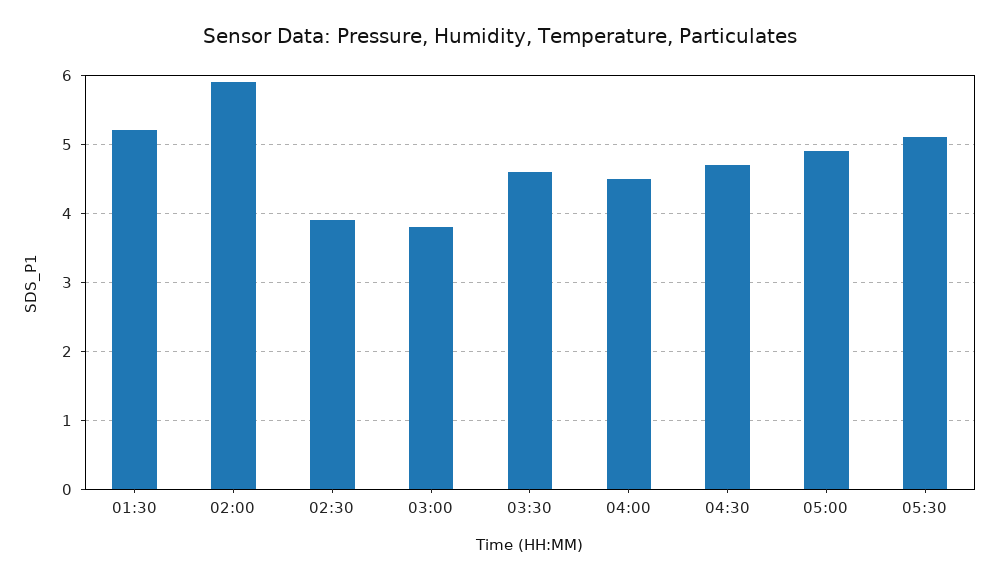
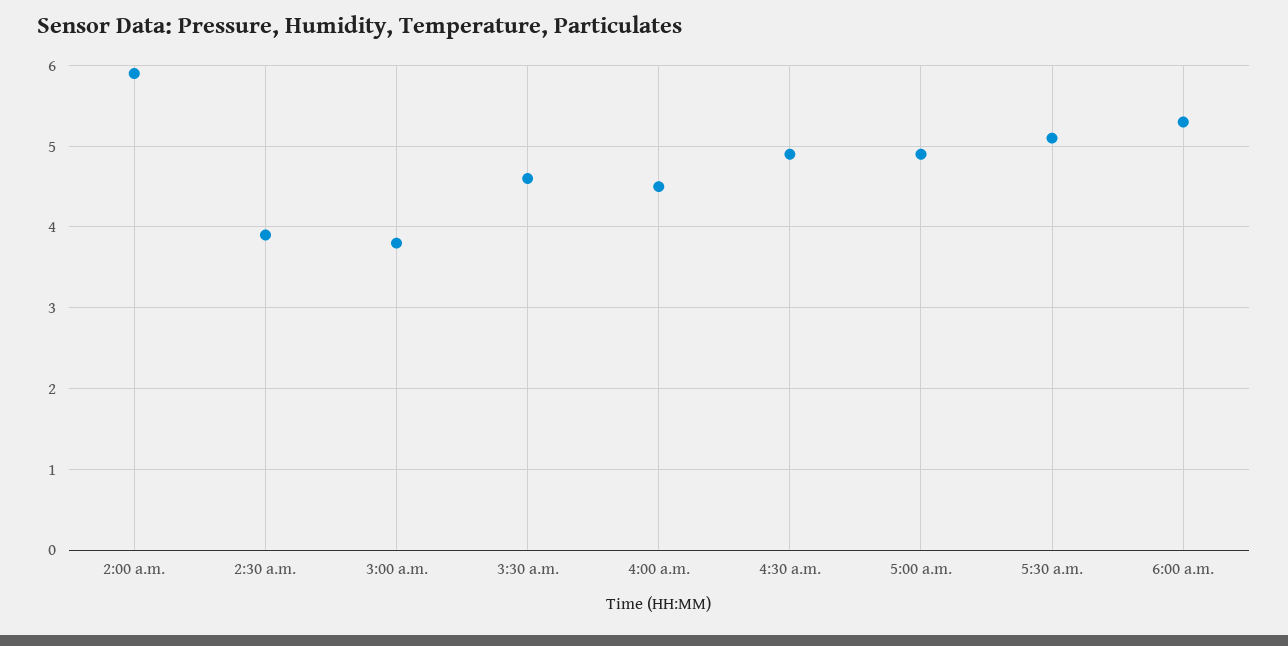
01:30: 5.2 -> none
04:30: 4.7 -> 4.9
6:00 a.m.: none -> 5.3

